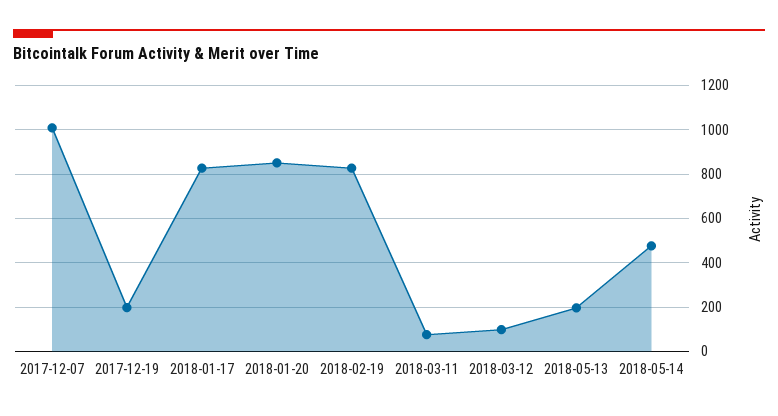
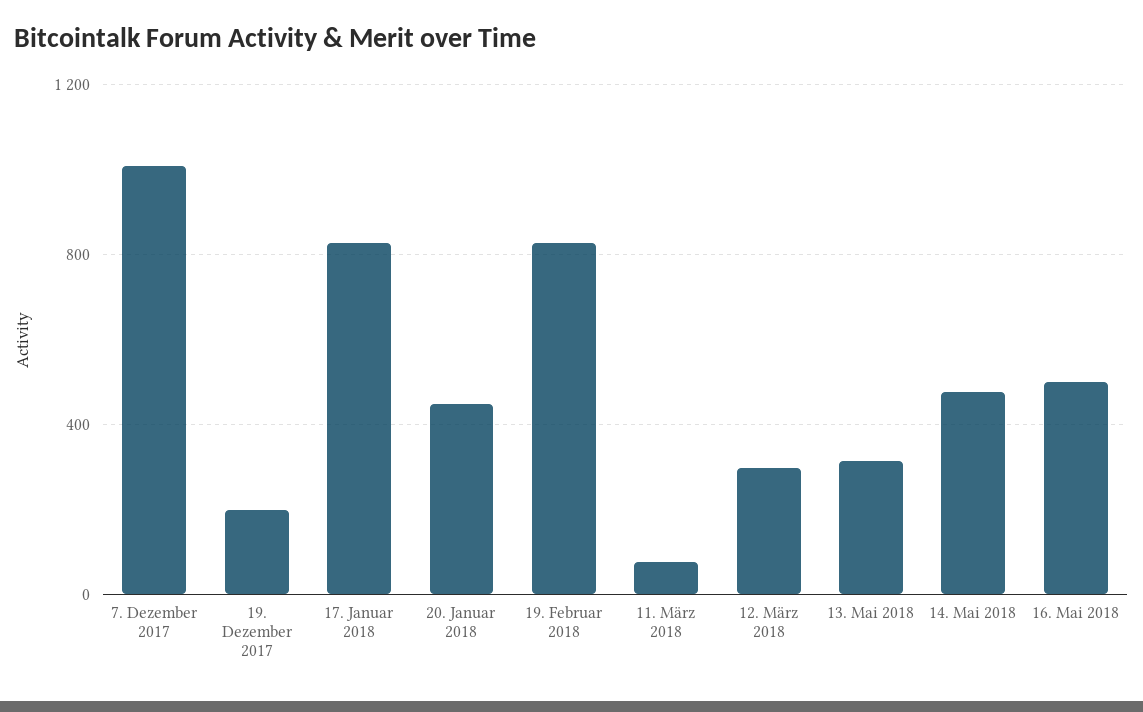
2018-01-20: 850 -> 450
2018-03-12: 100 -> 300
2018-05-13: 200 -> 300
16. Mai 2018: none -> 500

